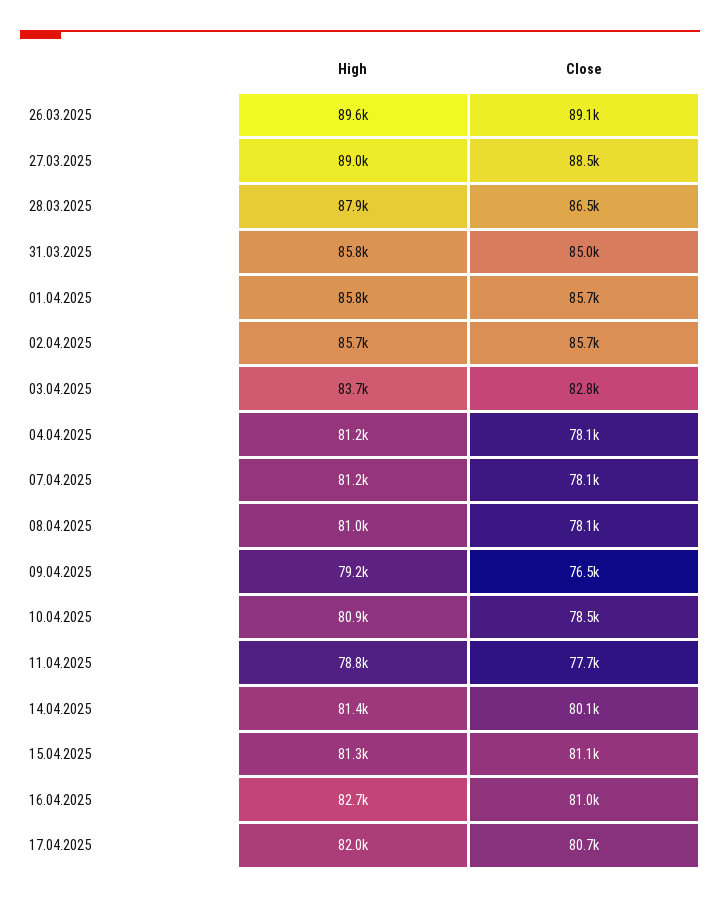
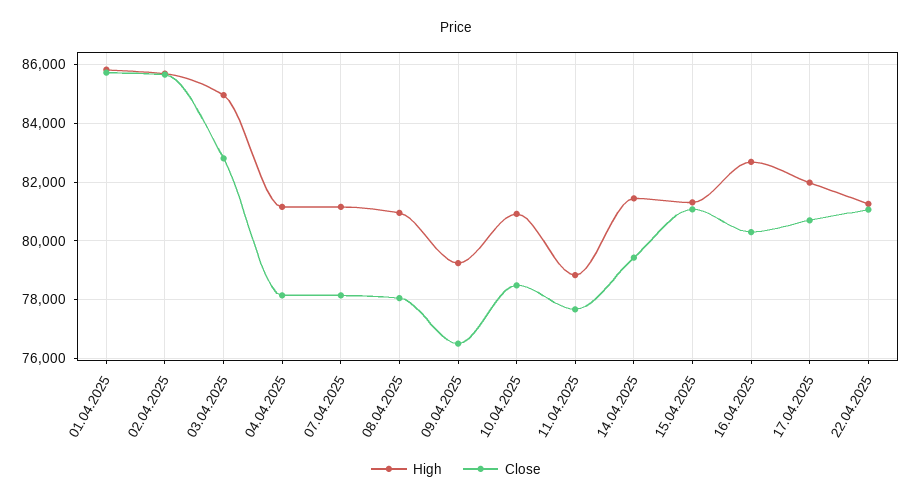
High, 26.03.2025: 89600 -> none
Close, 26.03.2025: 89100 -> none
High, 27.03.2025: 89000 -> none
Close, 27.03.2025: 88500 -> none
High, 28.03.2025: 87900 -> none
Close, 28.03.2025: 86500 -> none
High, 31.03.2025: 85800 -> none
Close, 31.03.2025: 85000 -> none
High, 03.04.2025: 83700 -> 85000
Close, 14.04.2025: 80100 -> 79500
Close, 16.04.2025: 81000 -> 80250
High, 22.04.2025: none -> 81250
Close, 22.04.2025: none -> 81000

